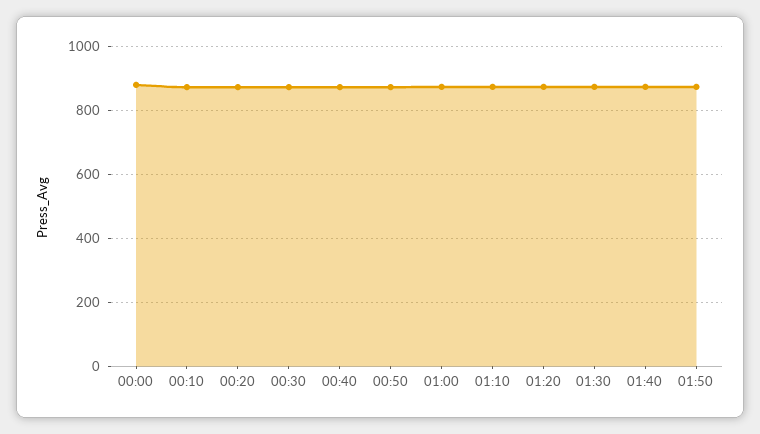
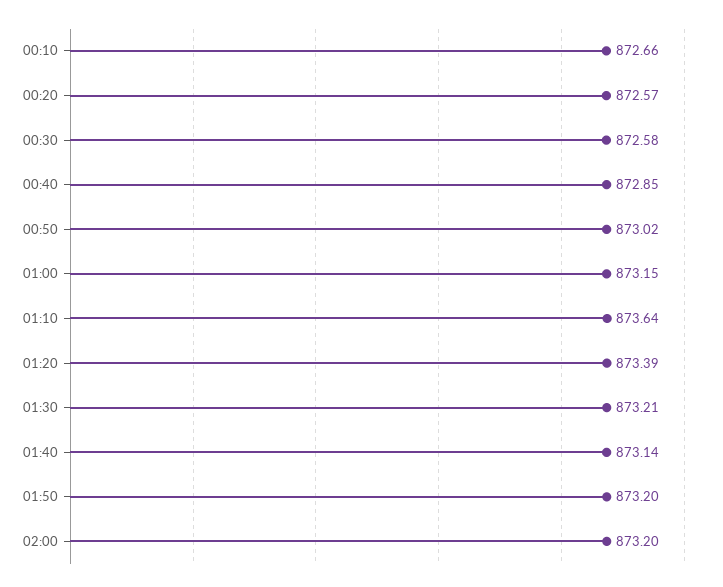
00:00: 880 -> none
02:00: none -> 873.2

